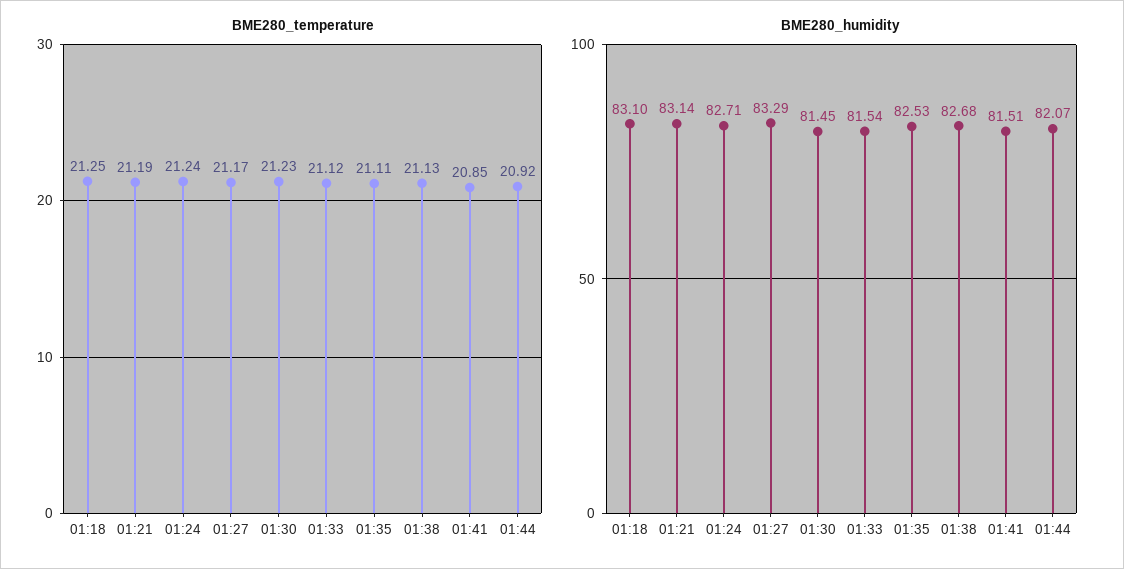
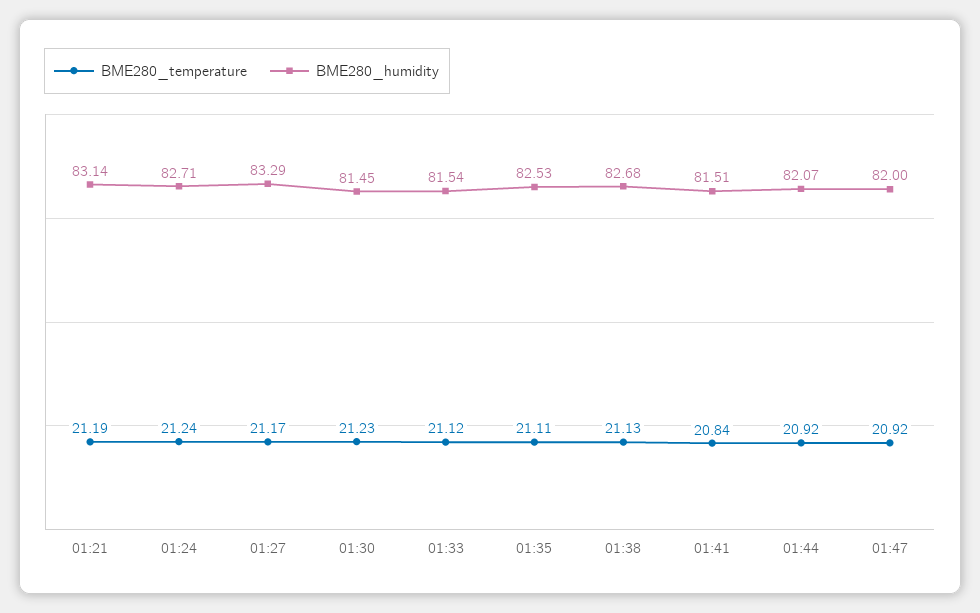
BME280_temperature, 01:18: 21.25 -> none
BME280_temperature, 01:41: 20.85 -> 20.84
BME280_humidity, 01:18: 83.1 -> none
BME280_temperature, 01:47: none -> 20.92
BME280_humidity, 01:47: none -> 82

